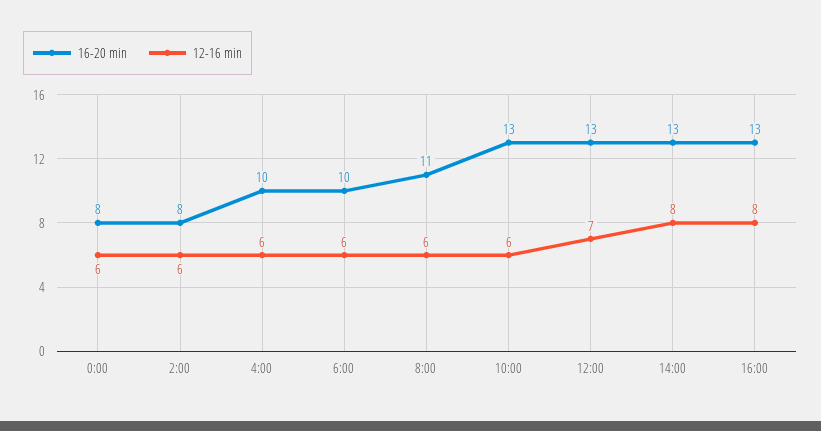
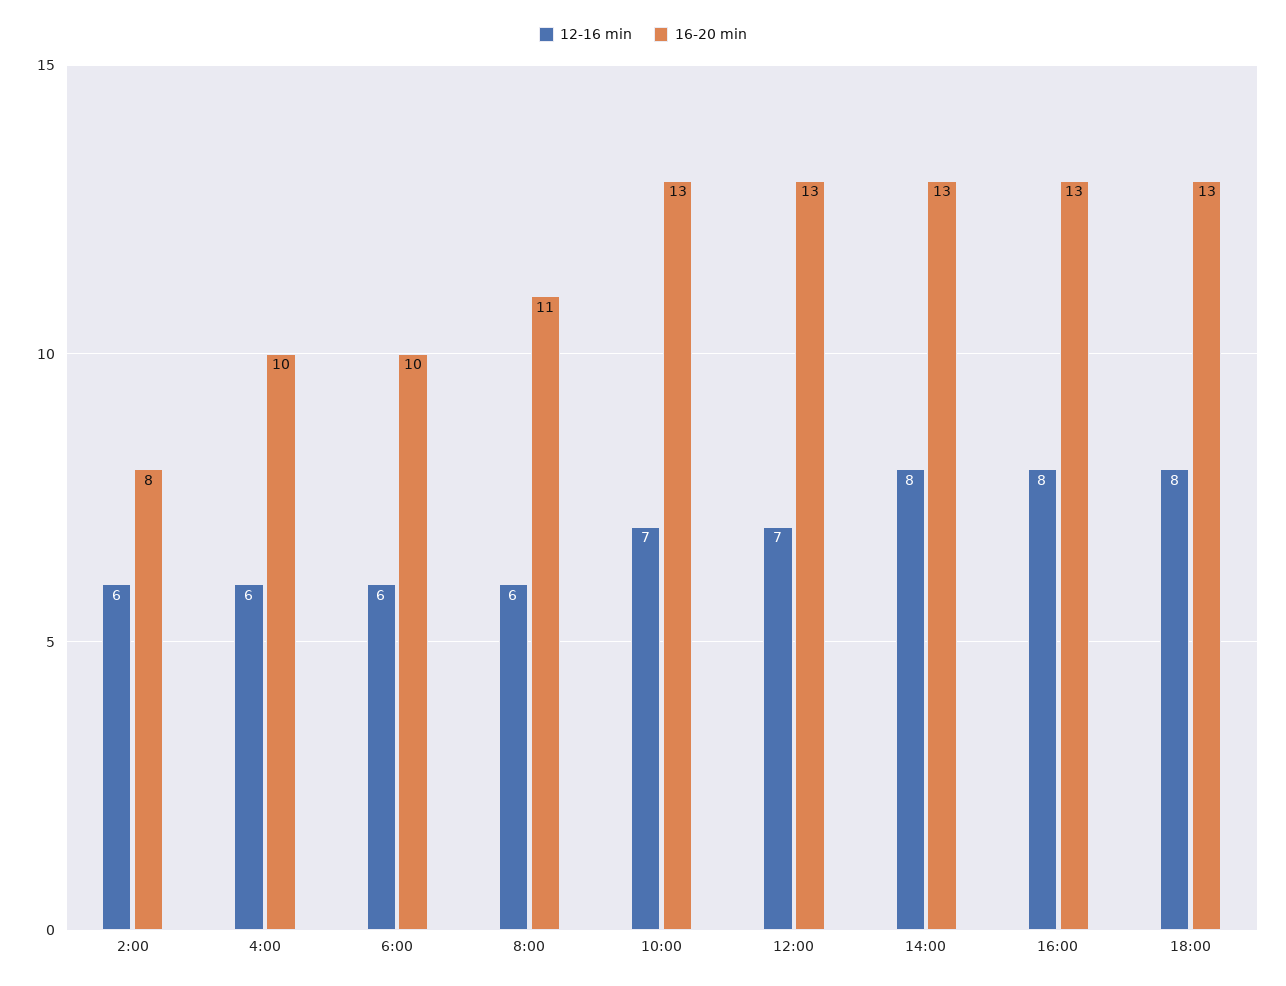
16-20 min, 0:00: 8 -> none
12-16 min, 0:00: 6 -> none
12-16 min, 10:00: 6 -> 7
12-16 min, 18:00: none -> 8
16-20 min, 18:00: none -> 13

